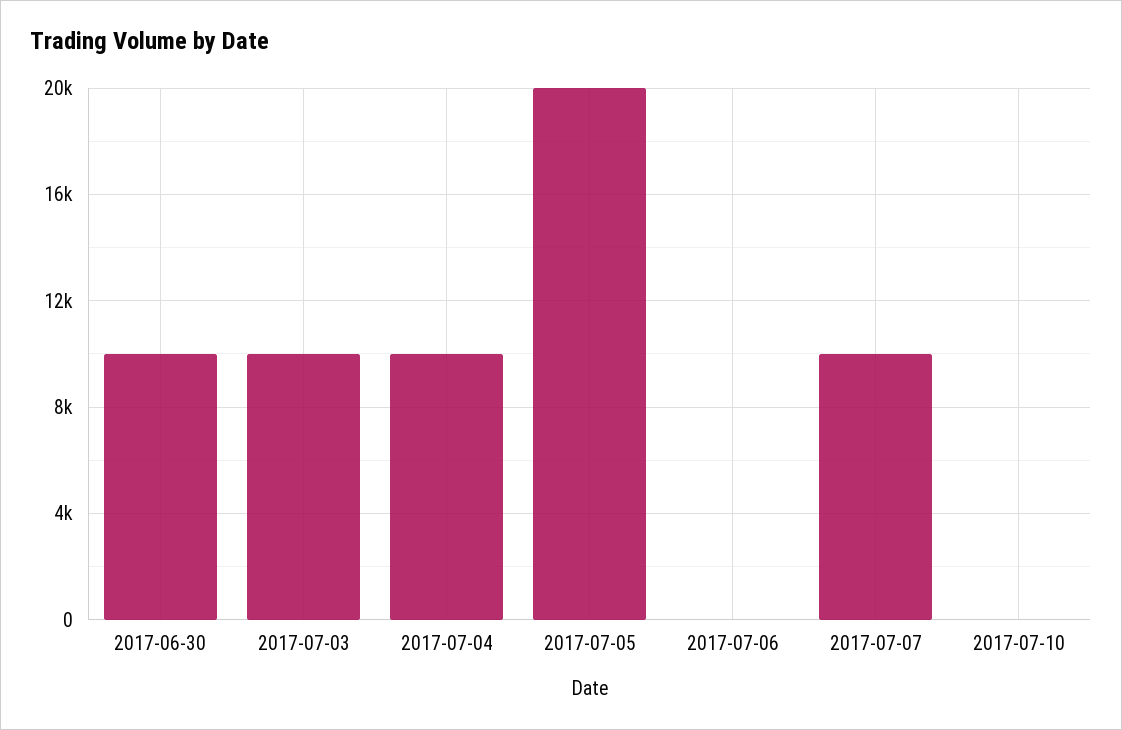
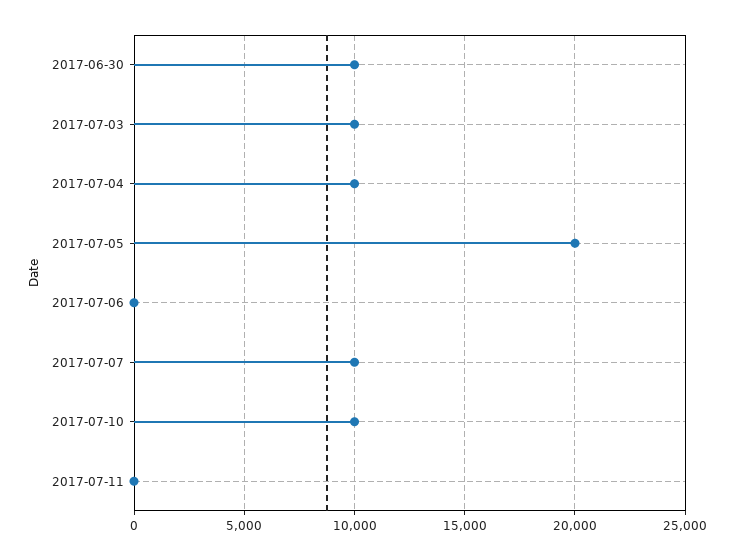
2017-07-10: 0 -> 10000
2017-07-11: none -> 0

